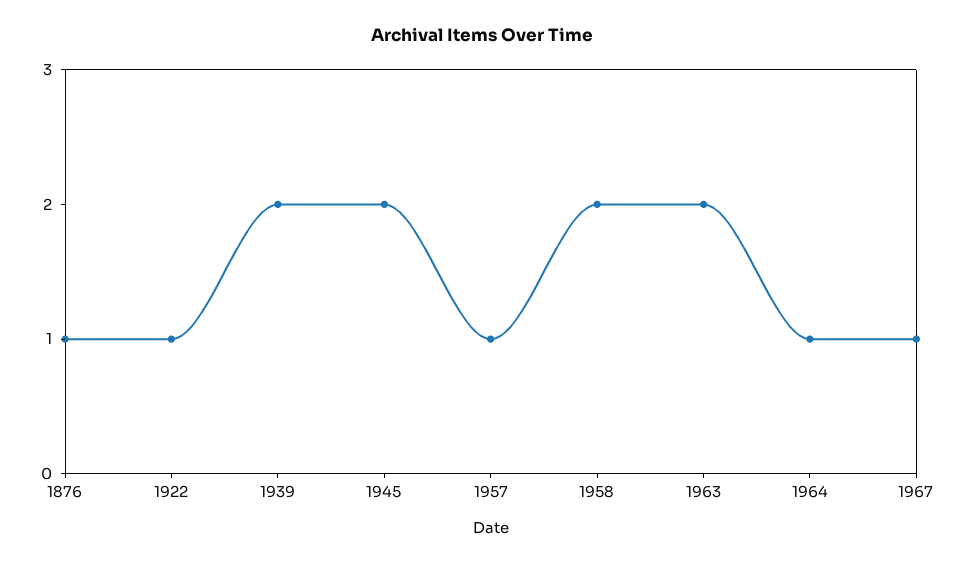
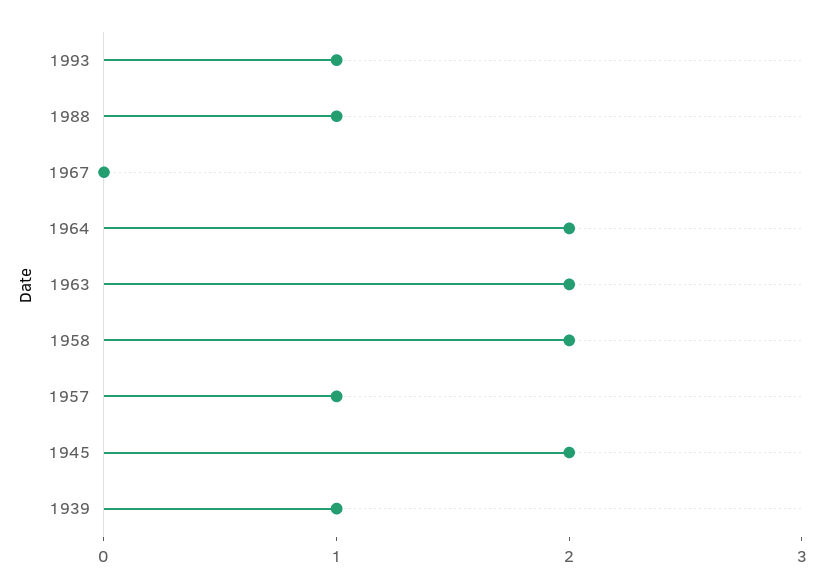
1876: 1 -> none
1922: 1 -> none
1939: 2 -> 1
1964: 1 -> 2
1967: 1 -> 0
1993: none -> 1
1988: none -> 1

